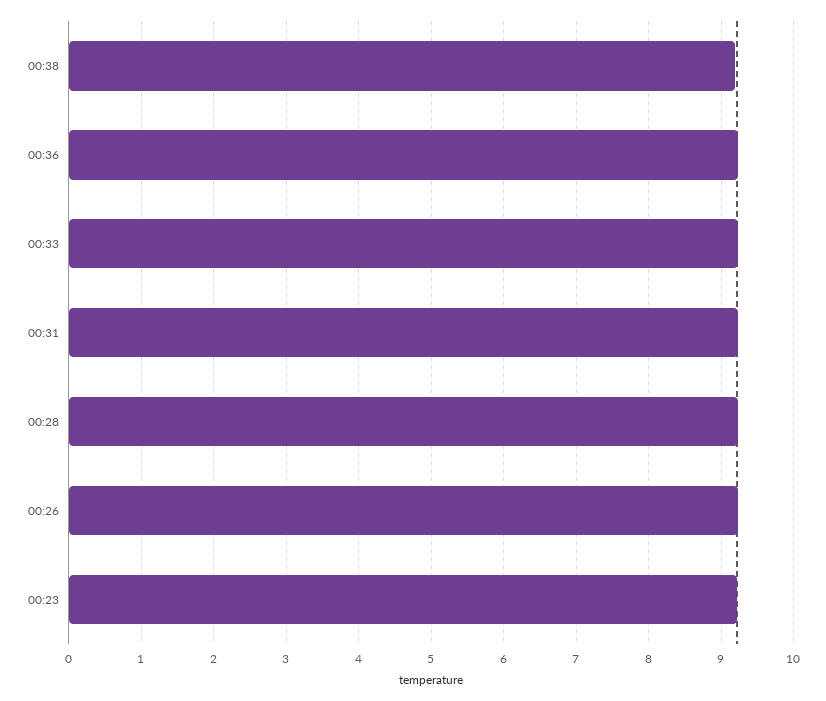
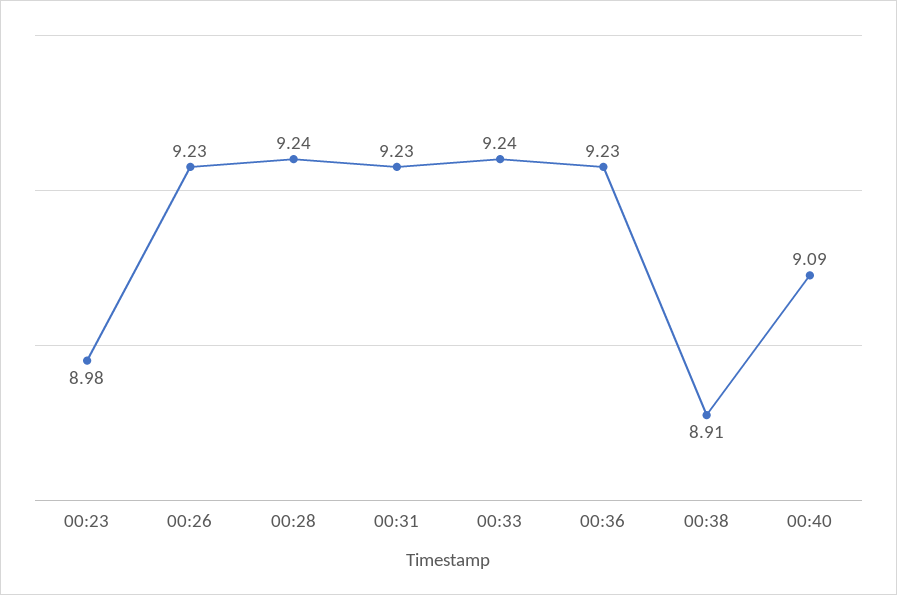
00:38: 9.2 -> 8.91
00:23: 9.2 -> 8.98
00:40: none -> 9.09

